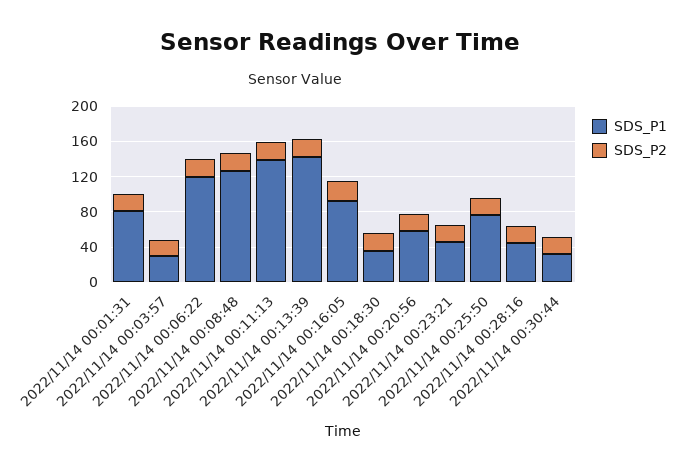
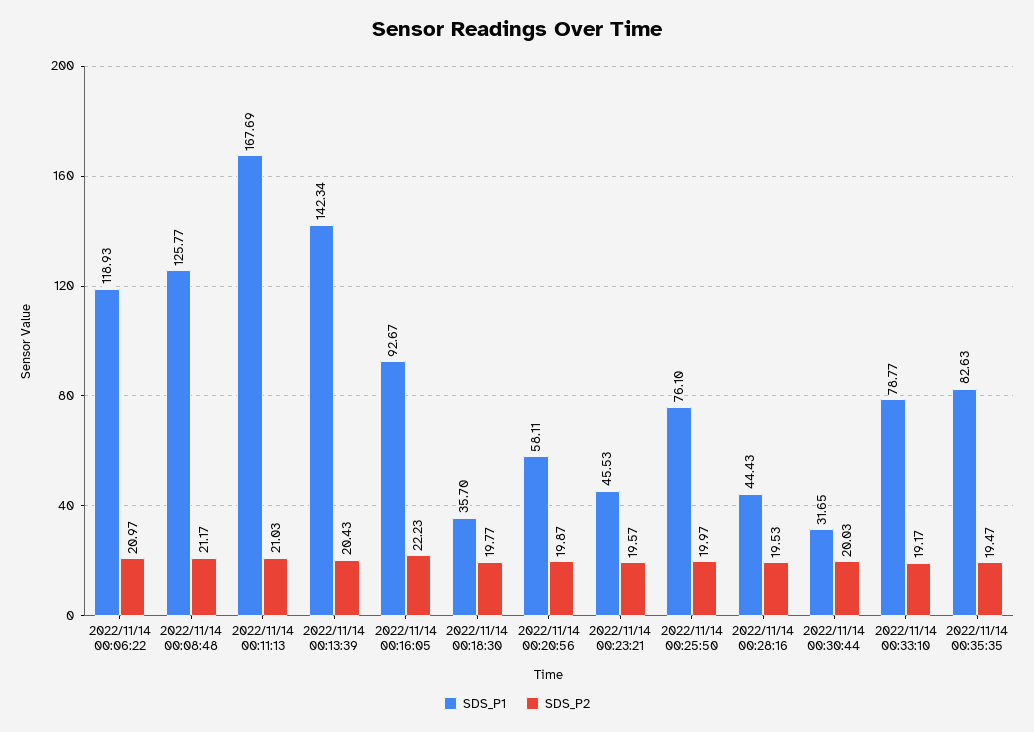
SDS_P1, 2022/11/14 00:01:31: 80 -> none
SDS_P2, 2022/11/14 00:01:31: 20 -> none
SDS_P1, 2022/11/14 00:03:57: 30 -> none
SDS_P2, 2022/11/14 00:03:57: 20 -> none
SDS_P1, 2022/11/14 00:11:13: 140 -> 167.69
SDS_P1, 2022/11/14 00:33:10: none -> 78.77
SDS_P2, 2022/11/14 00:33:10: none -> 19.17
SDS_P1, 2022/11/14 00:35:35: none -> 82.63
SDS_P2, 2022/11/14 00:35:35: none -> 19.47

